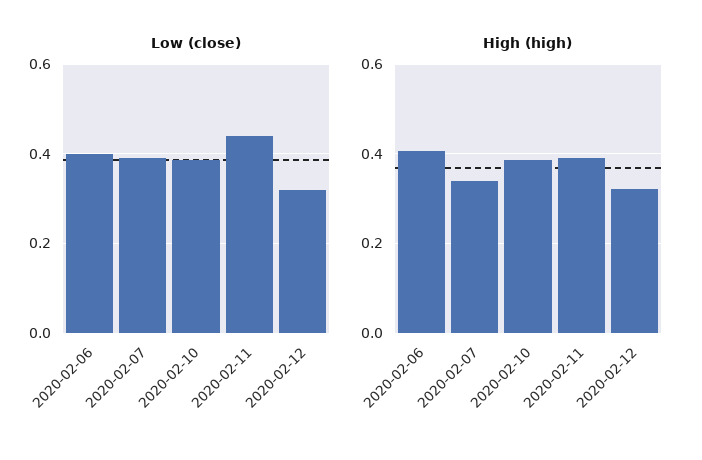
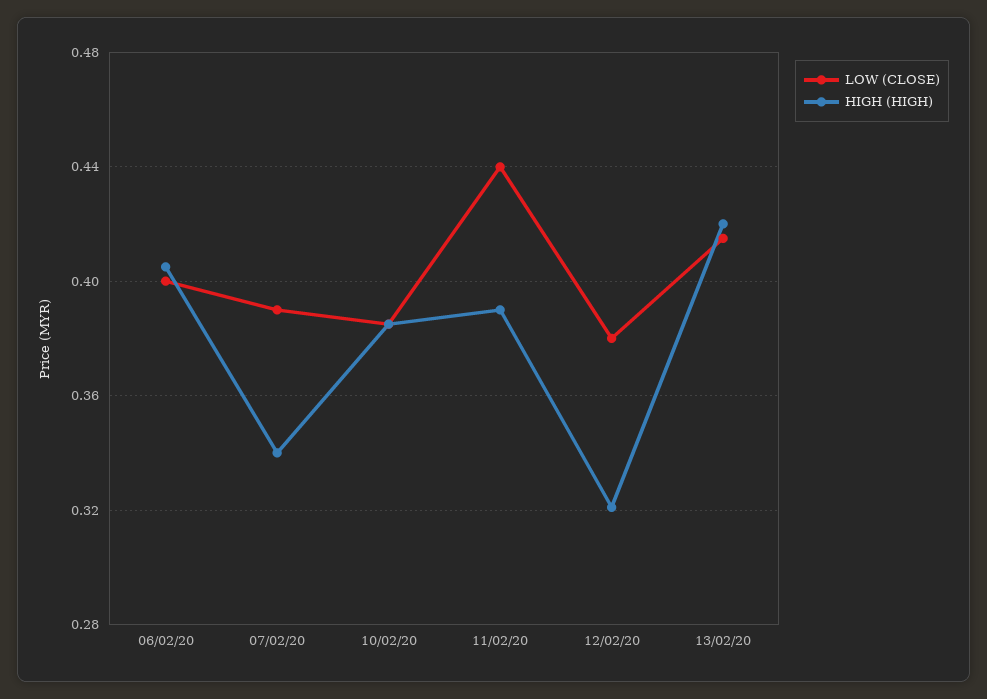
Low (close), 2020-02-12: 0.32 -> 0.38
Low (close), 13/02/20: none -> 0.415
High (high), 13/02/20: none -> 0.42

